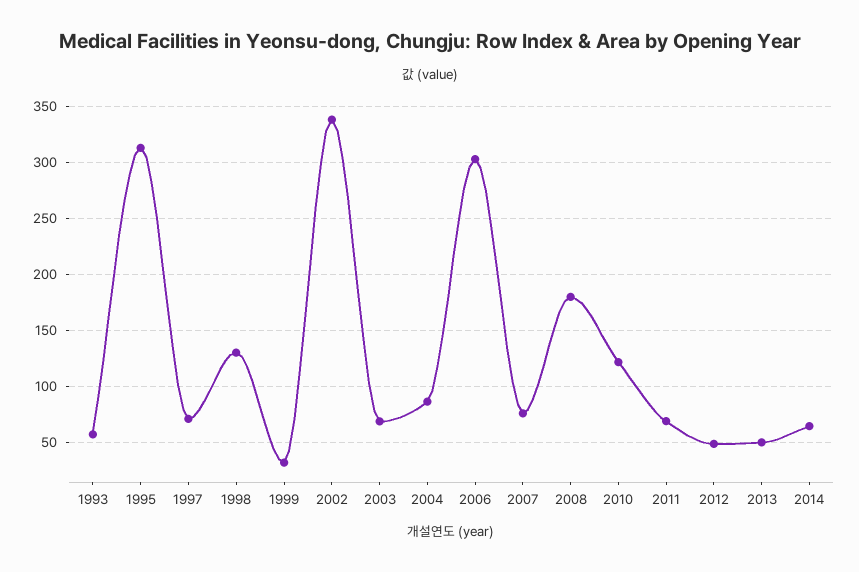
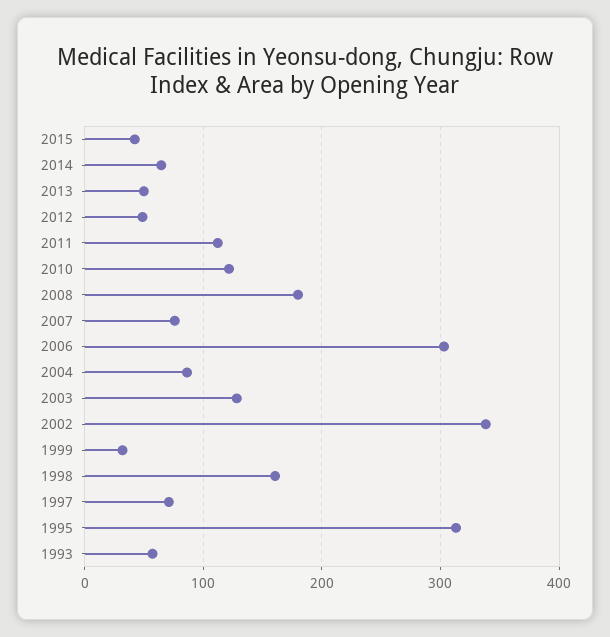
1998: 130 -> 160
2003: 70 -> 130
2011: 70 -> 110
2015: none -> 40

